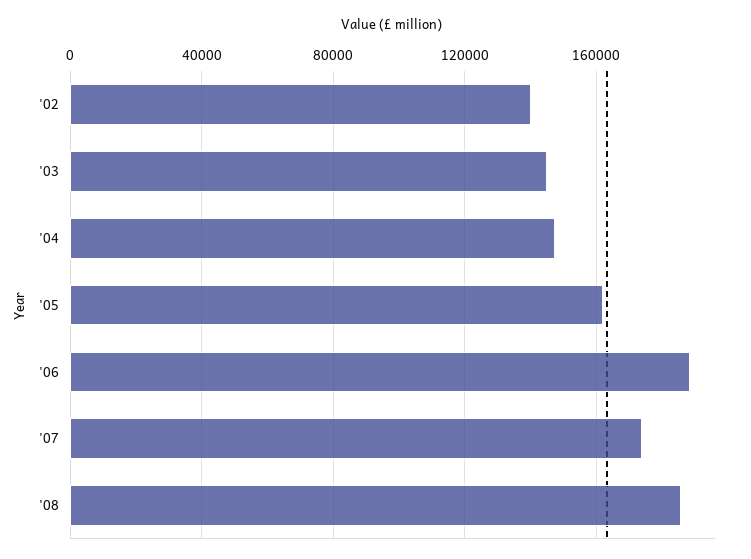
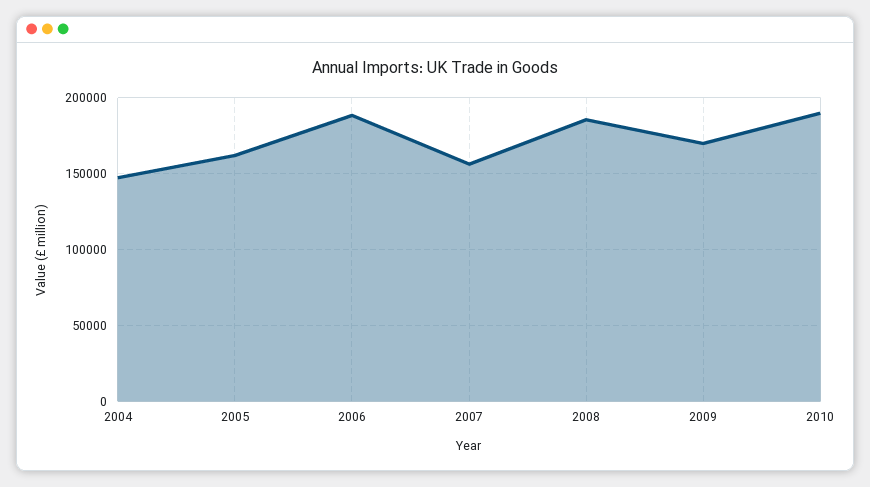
'02: 140000 -> none
'03: 145000 -> none
'07: 175000 -> 155000
2009: none -> 170000
2010: none -> 190000

